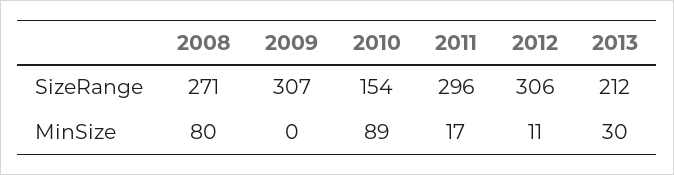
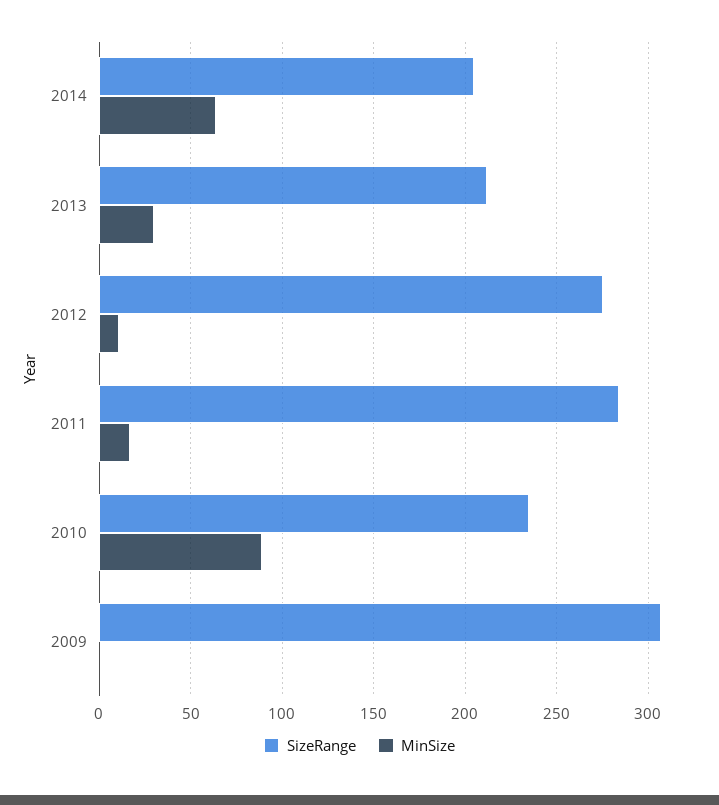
SizeRange, 2008: 271 -> none
SizeRange, 2010: 154 -> 235
SizeRange, 2011: 296 -> 285
SizeRange, 2012: 306 -> 275
MinSize, 2008: 80 -> none
SizeRange, 2014: none -> 205
MinSize, 2014: none -> 65

